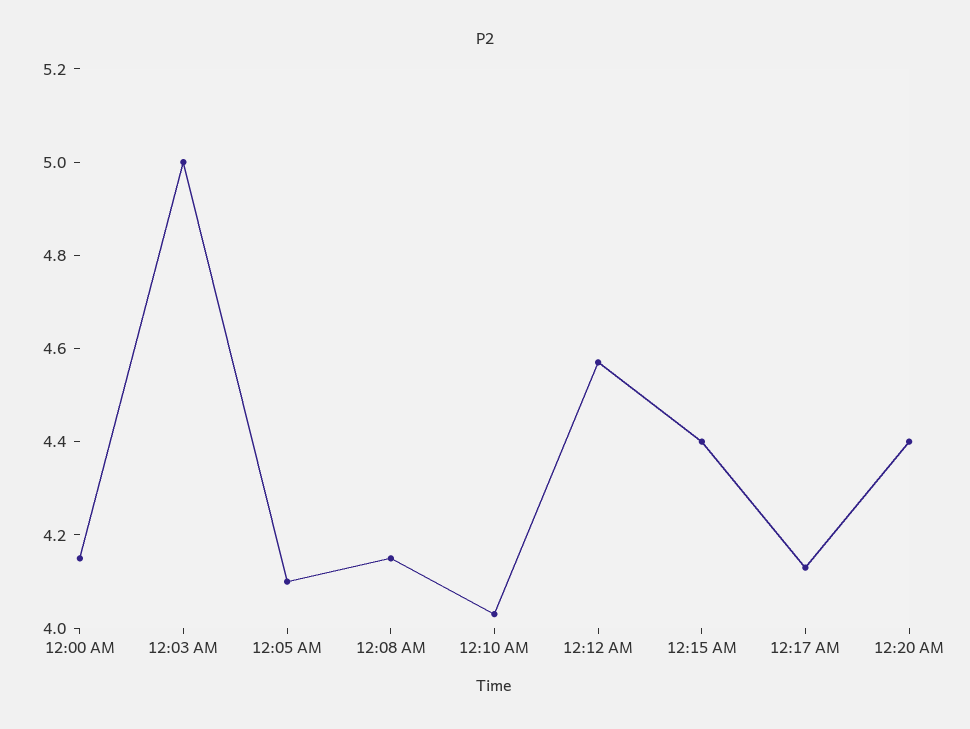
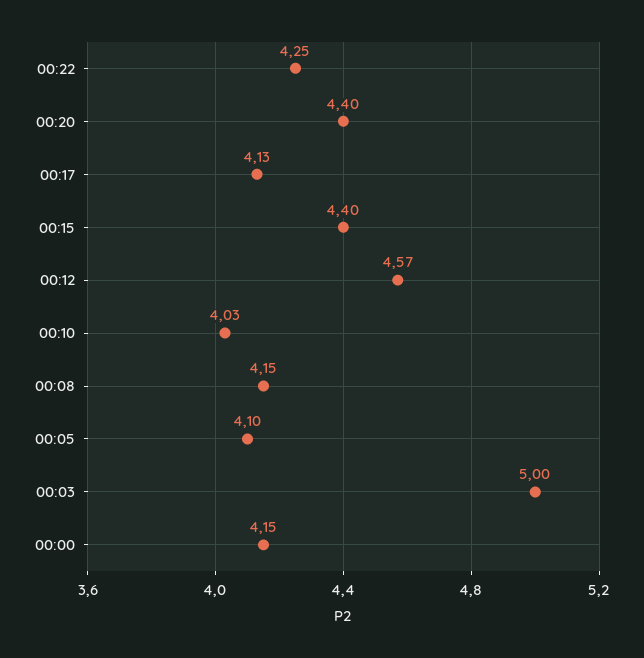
00:22: none -> 4.25

